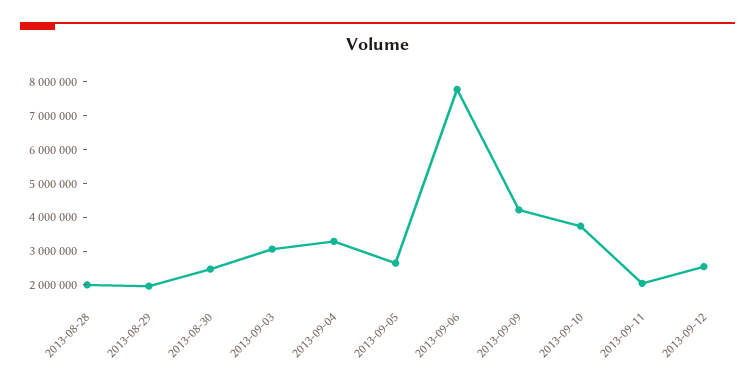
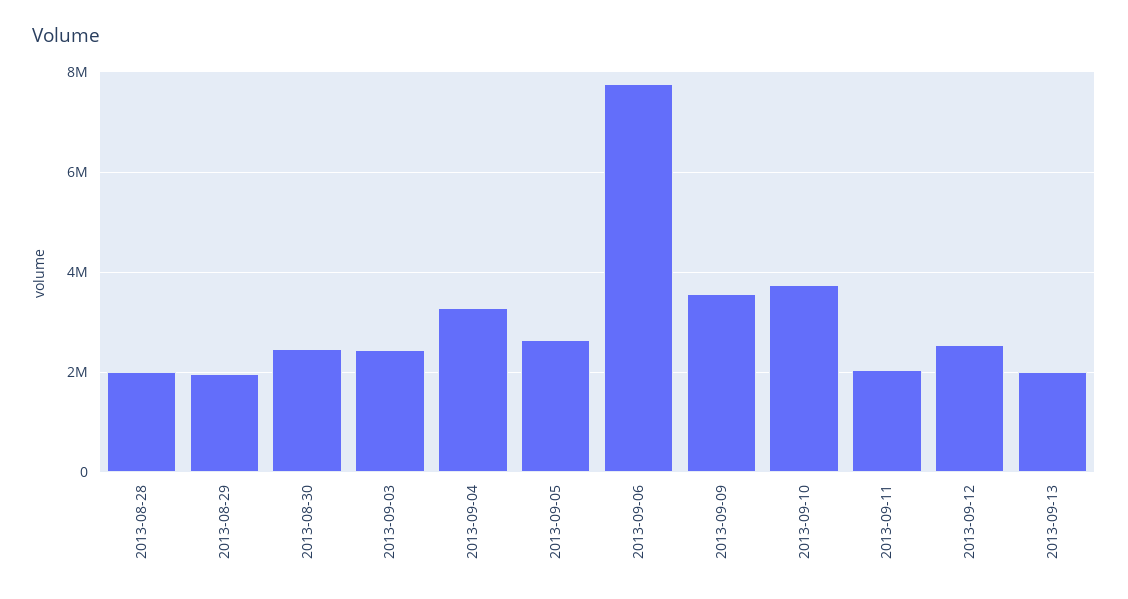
2013-09-03: 3000000 -> 2400000
2013-09-09: 4250000 -> 3600000
2013-09-13: none -> 2000000

